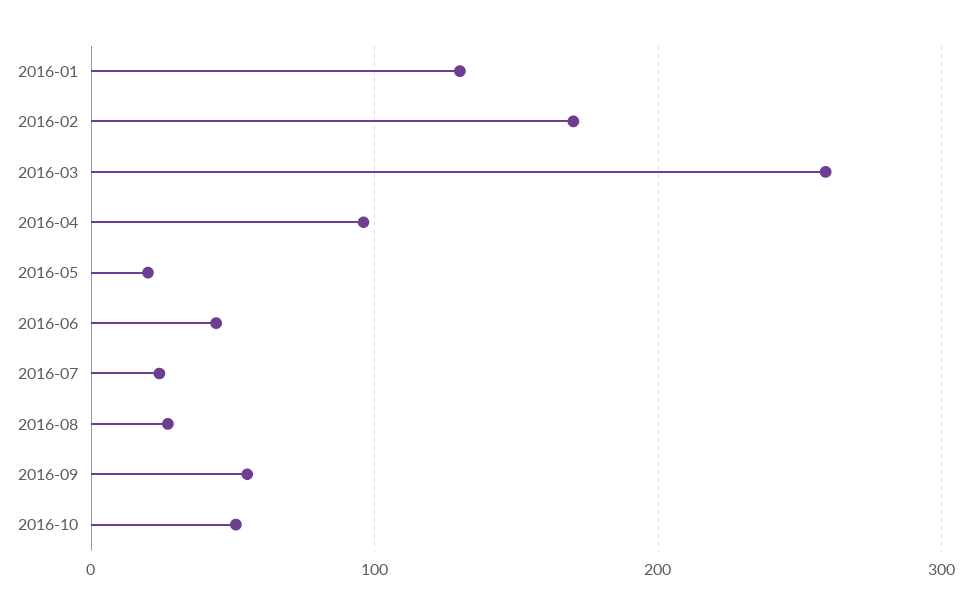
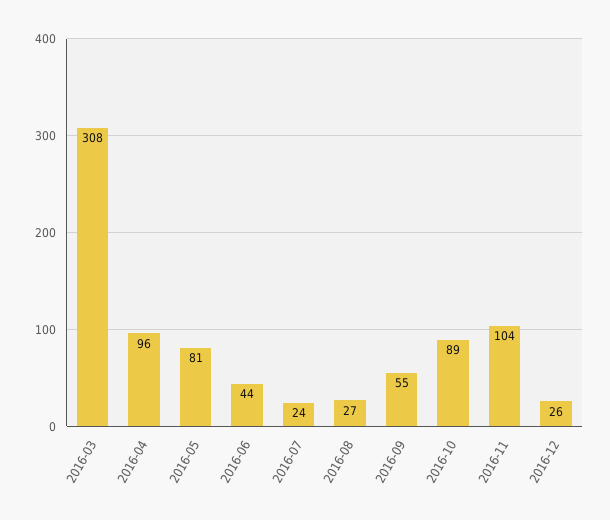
2016-01: 130 -> none
2016-02: 170 -> none
2016-03: 260 -> 308
2016-05: 20 -> 81
2016-10: 50 -> 89
2016-11: none -> 104
2016-12: none -> 26

